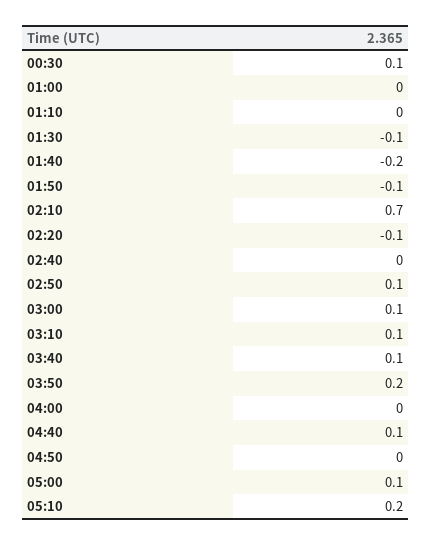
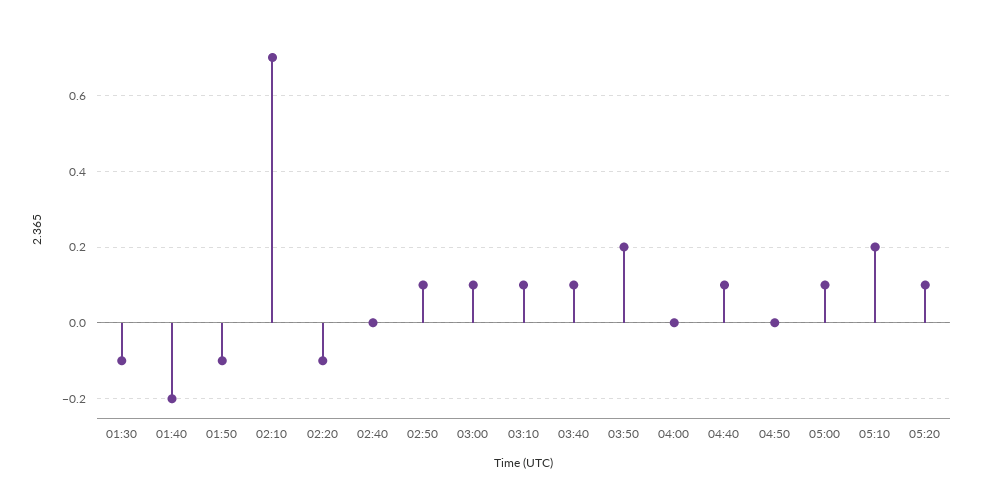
00:30: 0.1 -> none
01:00: 0 -> none
01:10: 0 -> none
05:20: none -> 0.1

